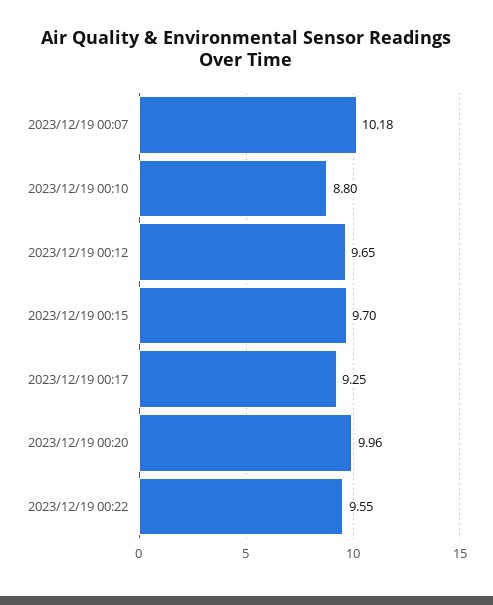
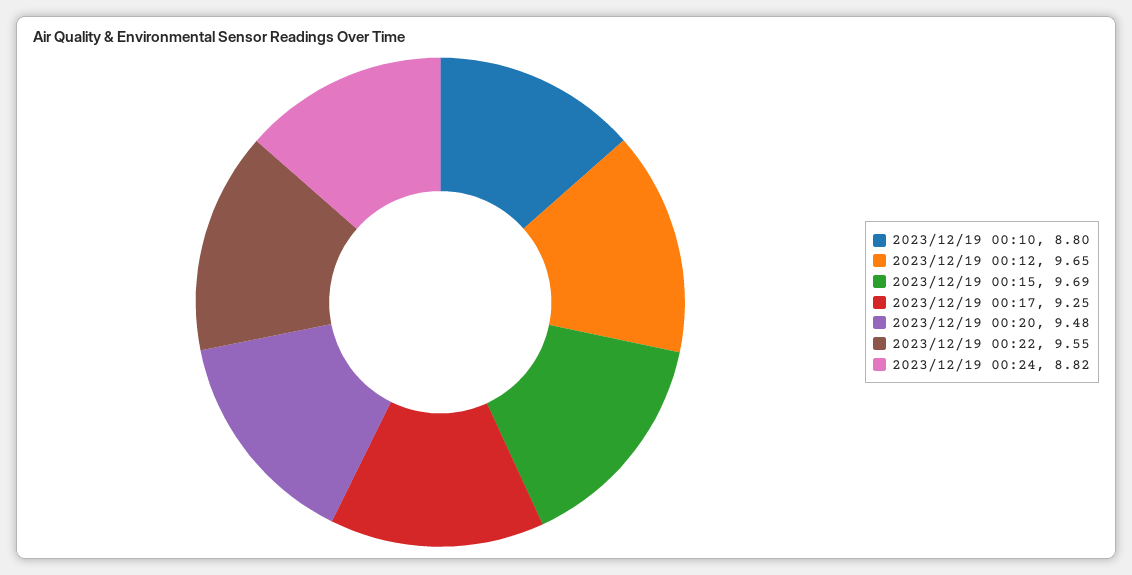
2023/12/19 00:07: 10.18 -> none
2023/12/19 00:15: 9.7 -> 9.69
2023/12/19 00:20: 9.96 -> 9.48
2023/12/19 00:24: none -> 8.82

